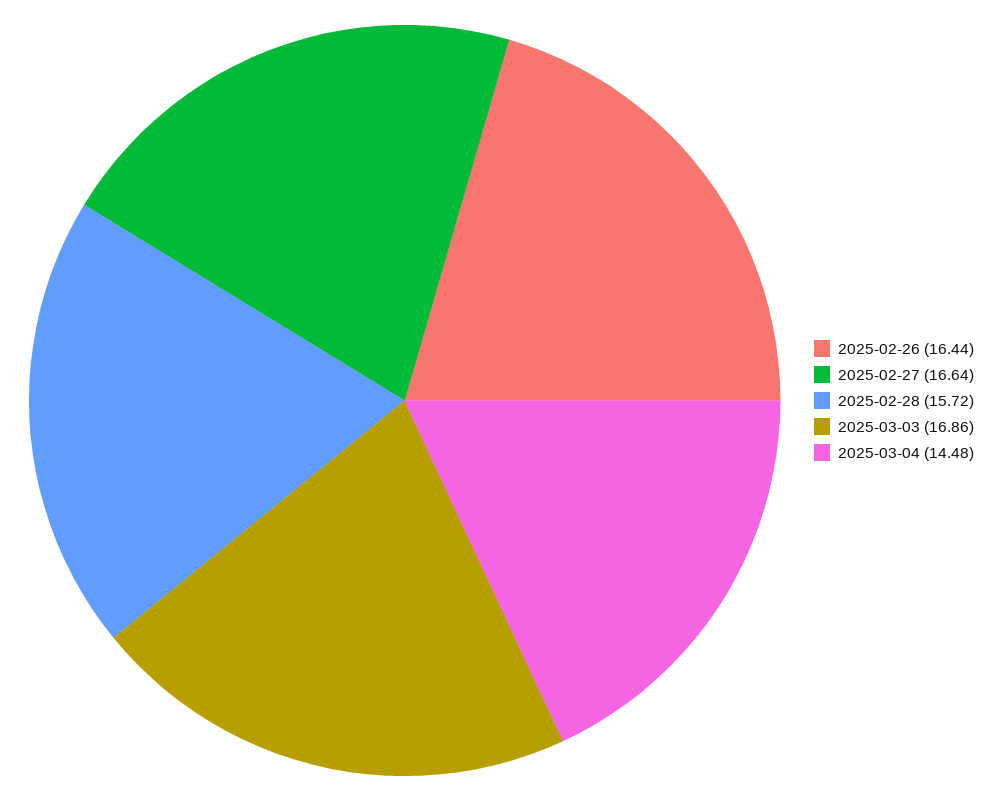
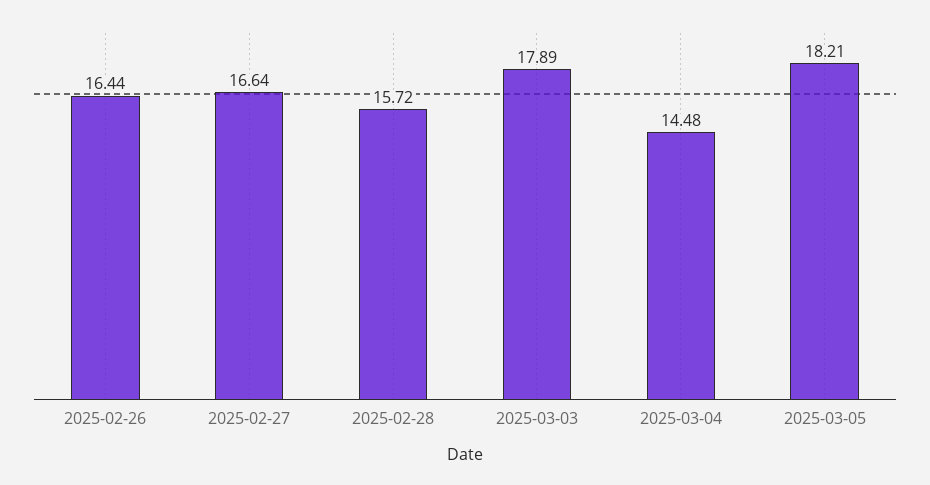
2025-03-03: 16.86 -> 17.89
2025-03-05: none -> 18.21

